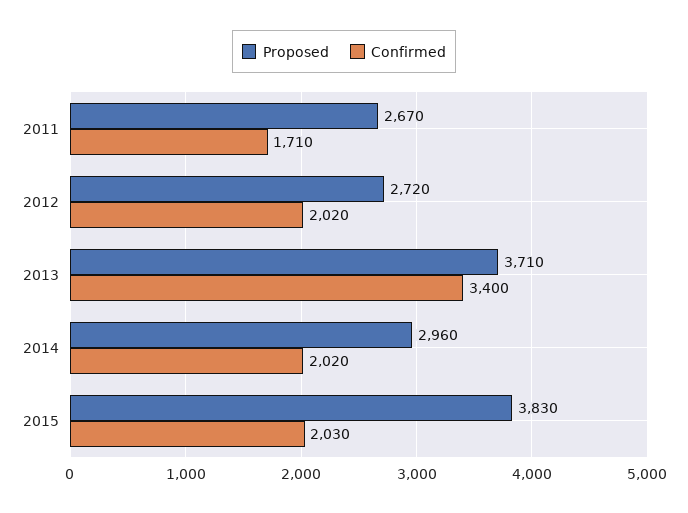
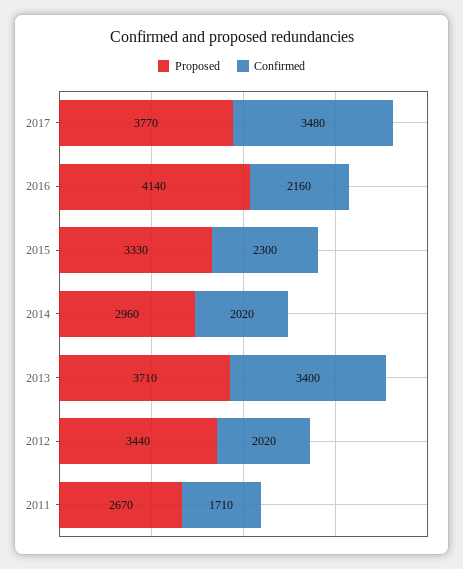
Proposed, 2012: 2720 -> 3440
Proposed, 2015: 3830 -> 3330
Confirmed, 2015: 2030 -> 2300
Proposed, 2017: none -> 3770
Confirmed, 2017: none -> 3480
Proposed, 2016: none -> 4140
Confirmed, 2016: none -> 2160

